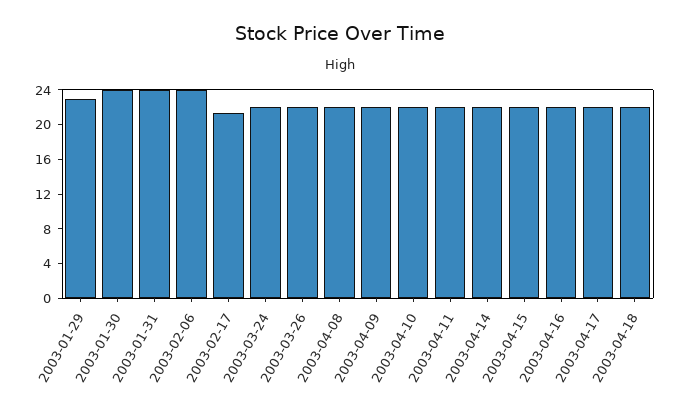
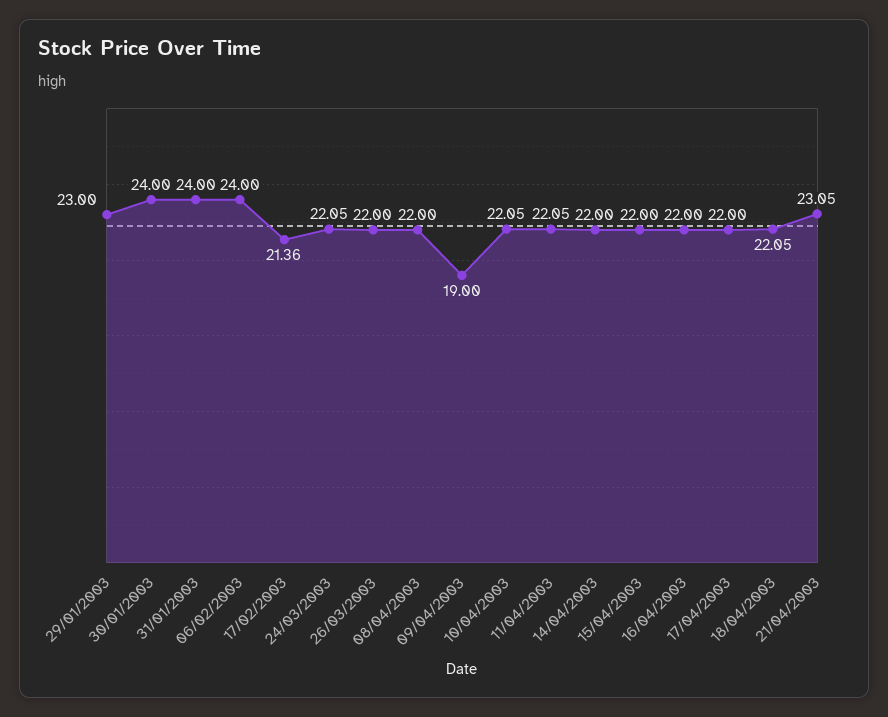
2003-04-09: 22 -> 19
21/04/2003: none -> 23.05

